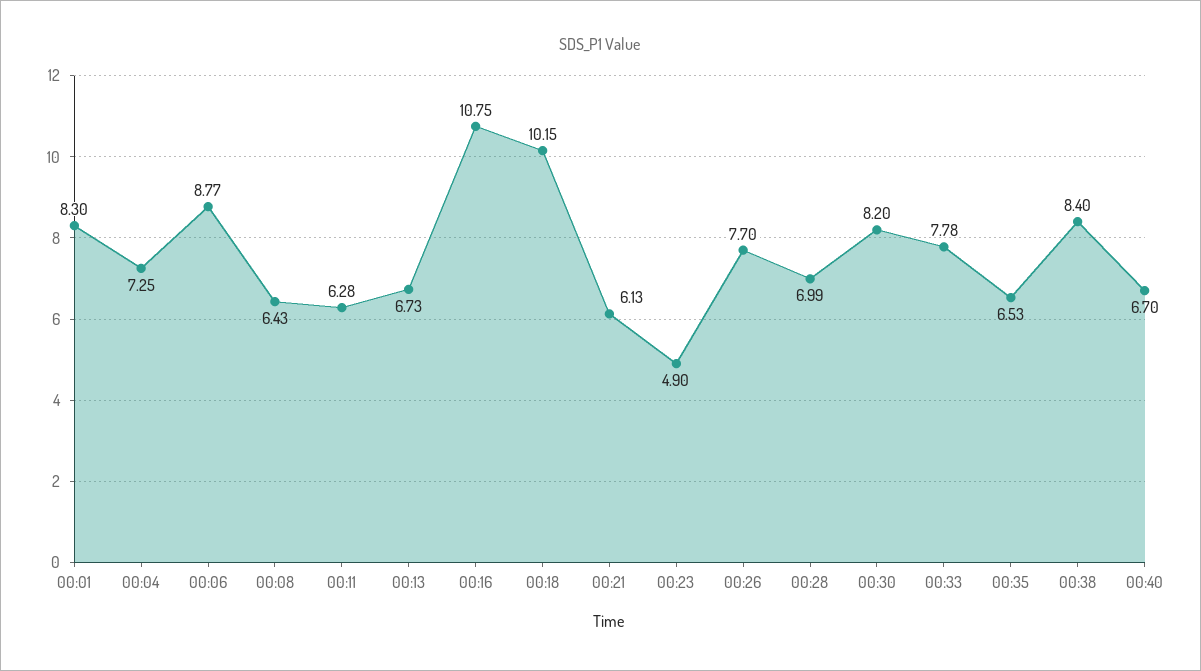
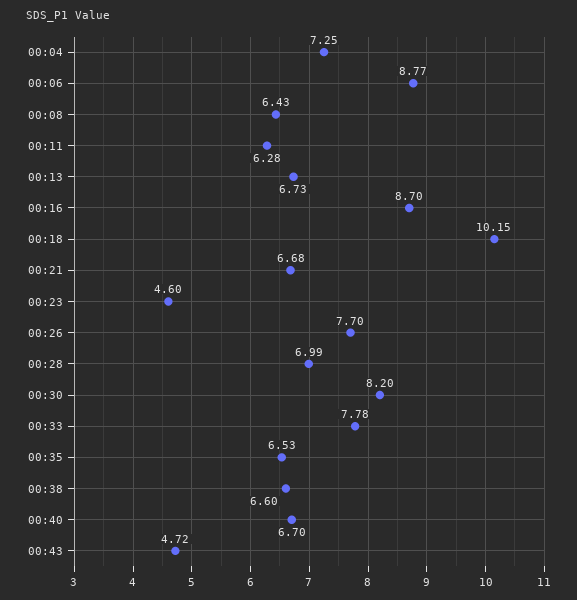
00:01: 8.3 -> none
00:16: 10.75 -> 8.7
00:21: 6.13 -> 6.68
00:23: 4.9 -> 4.6
00:38: 8.4 -> 6.6
00:43: none -> 4.72

